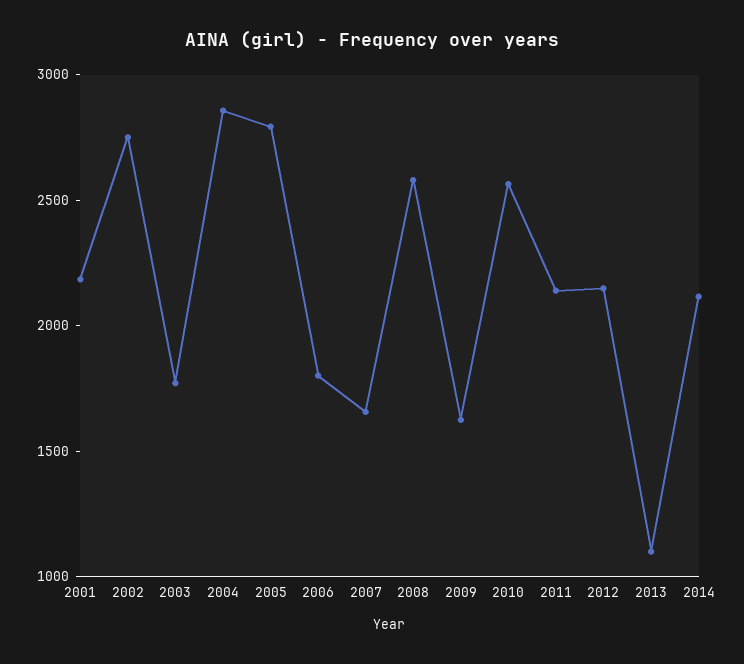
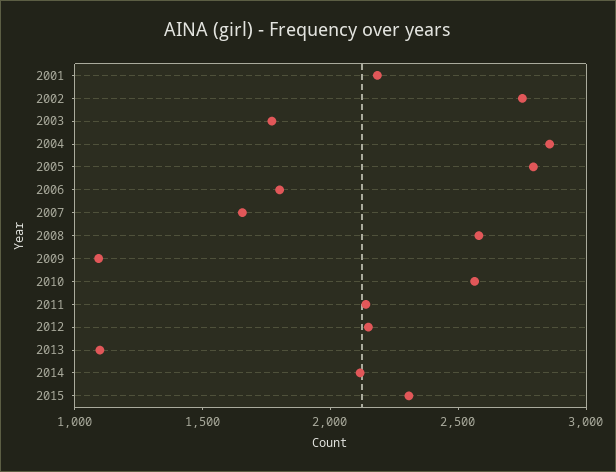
2009: 1600 -> 1100
2015: none -> 2300

